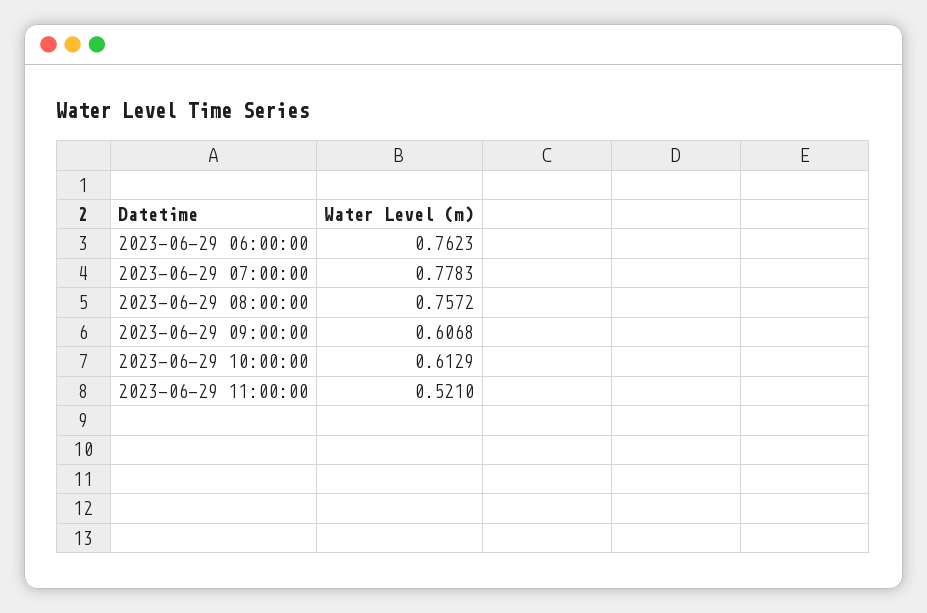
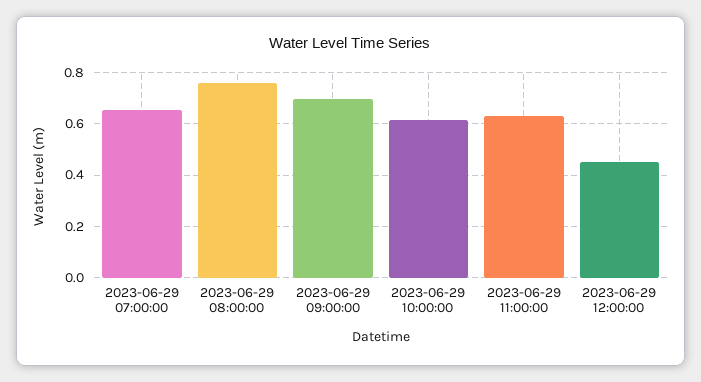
2023-06-29 06:00:00: 0.7623 -> none
2023-06-29 07:00:00: 0.7783 -> 0.65
2023-06-29 09:00:00: 0.6068 -> 0.7
2023-06-29 11:00:00: 0.521 -> 0.625
2023-06-29 12:00:00: none -> 0.45

